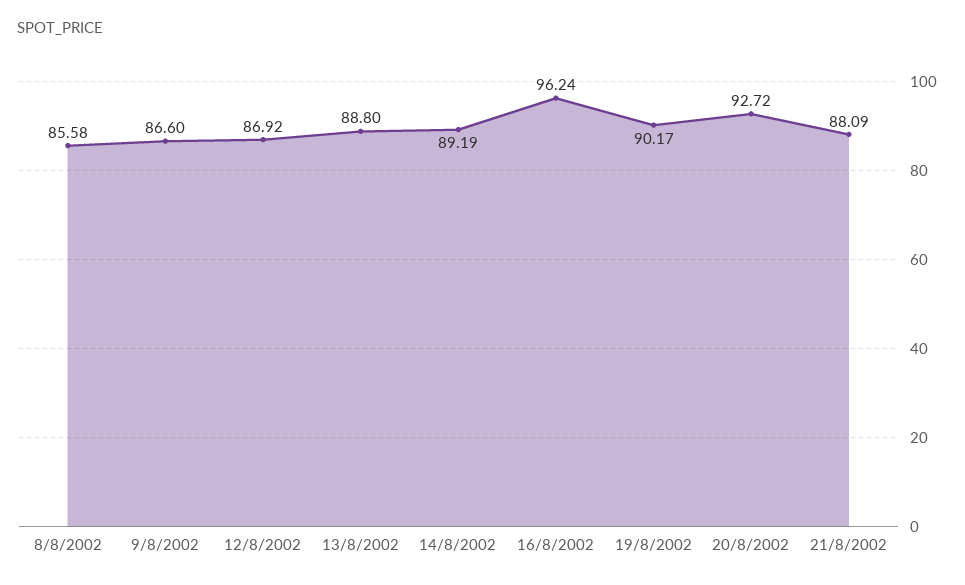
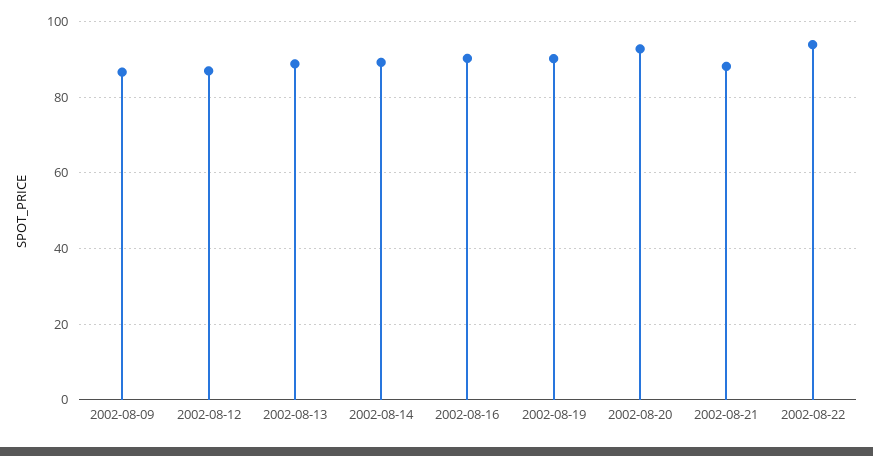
8/8/2002: 85.58 -> none
16/8/2002: 96.24 -> 90
2002-08-22: none -> 94

